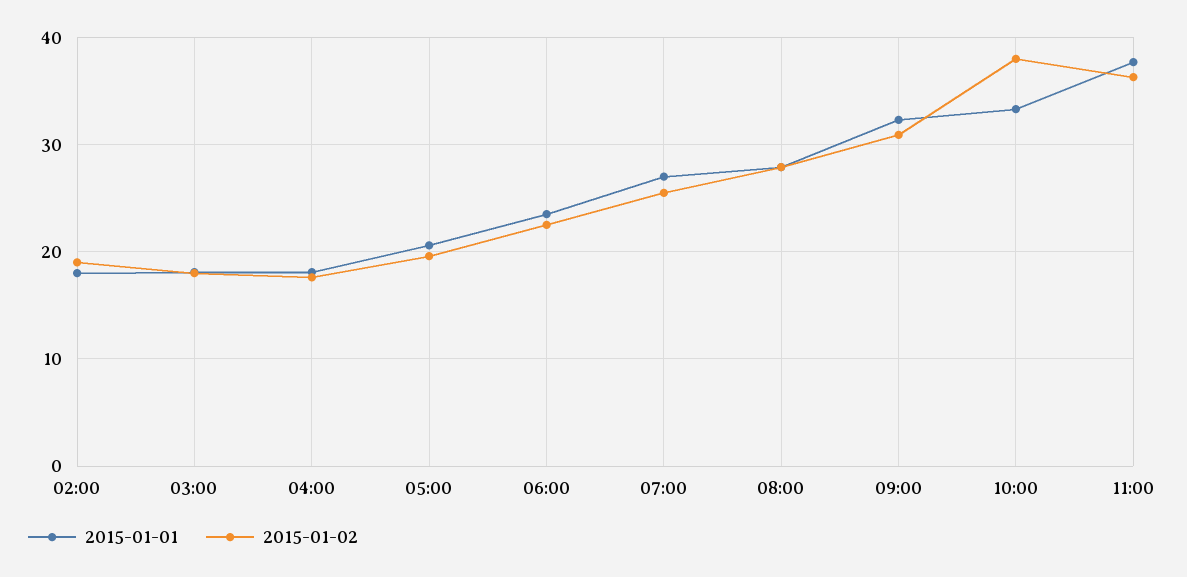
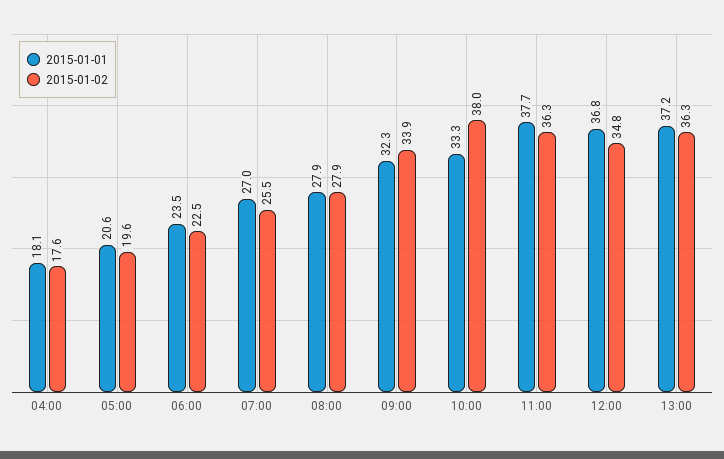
2015-01-01, 02:00: 18 -> none
2015-01-02, 02:00: 19 -> none
2015-01-01, 03:00: 18 -> none
2015-01-02, 03:00: 18 -> none
2015-01-02, 09:00: 31 -> 33.9
2015-01-01, 12:00: none -> 36.8
2015-01-02, 12:00: none -> 34.8
2015-01-01, 13:00: none -> 37.2
2015-01-02, 13:00: none -> 36.3

